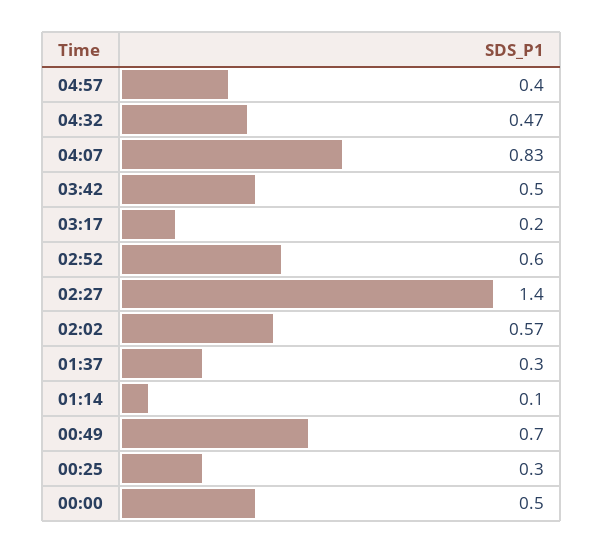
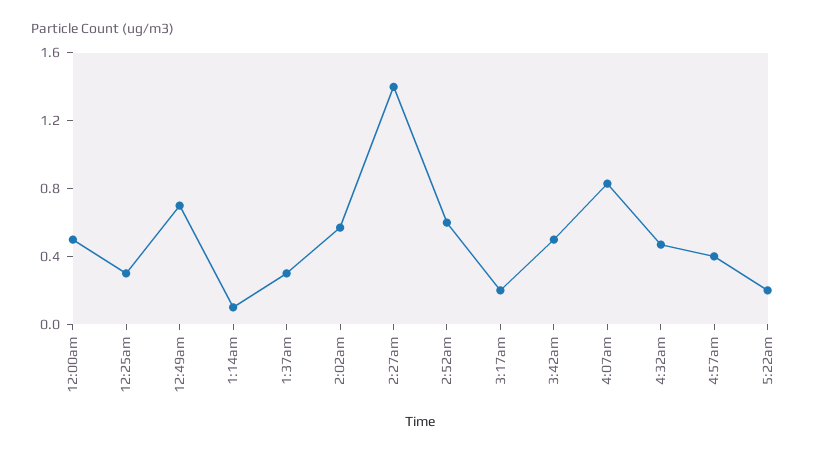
5:22am: none -> 0.2

